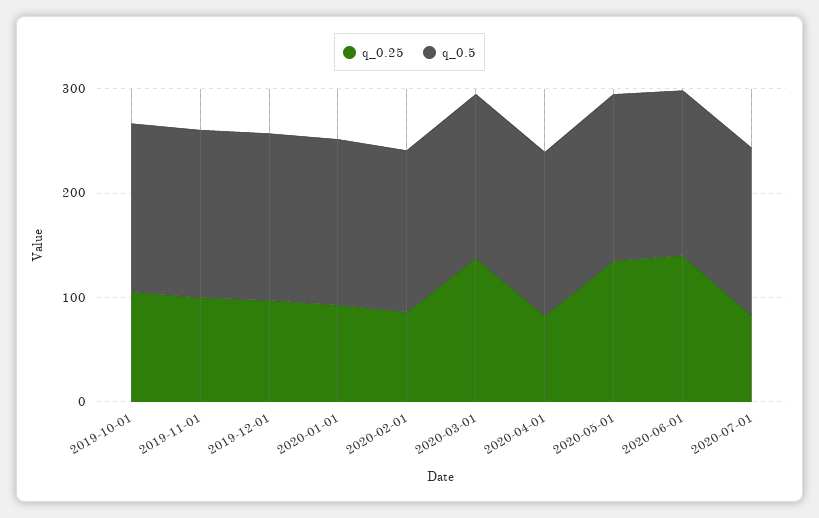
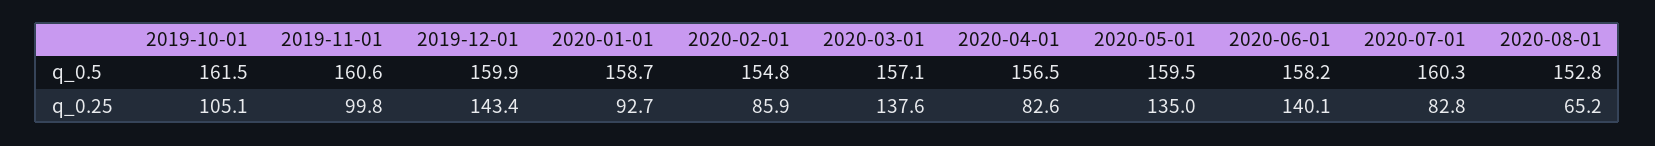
q_0.25, 2019-12-01: 100 -> 143.4
q_0.5, 2020-08-01: none -> 152.8
q_0.25, 2020-08-01: none -> 65.2

